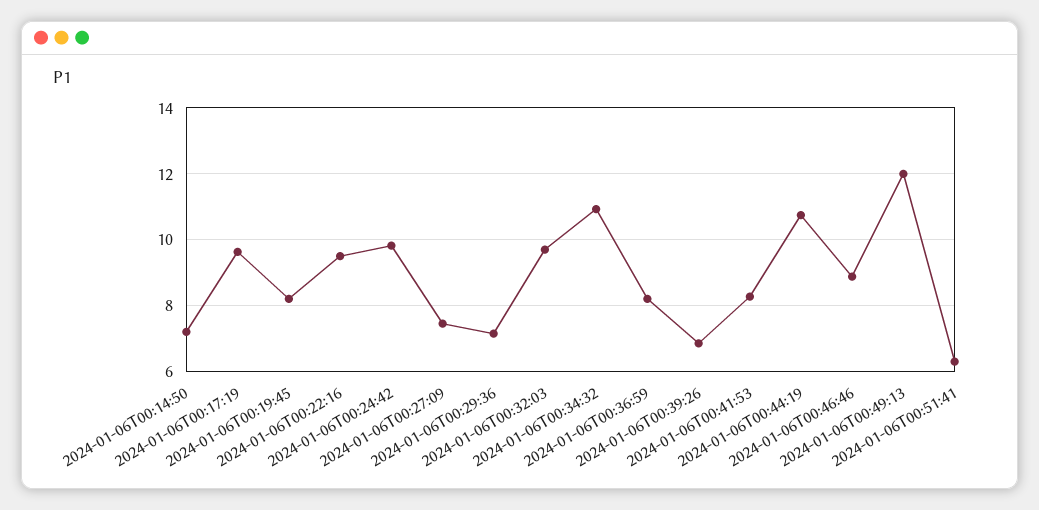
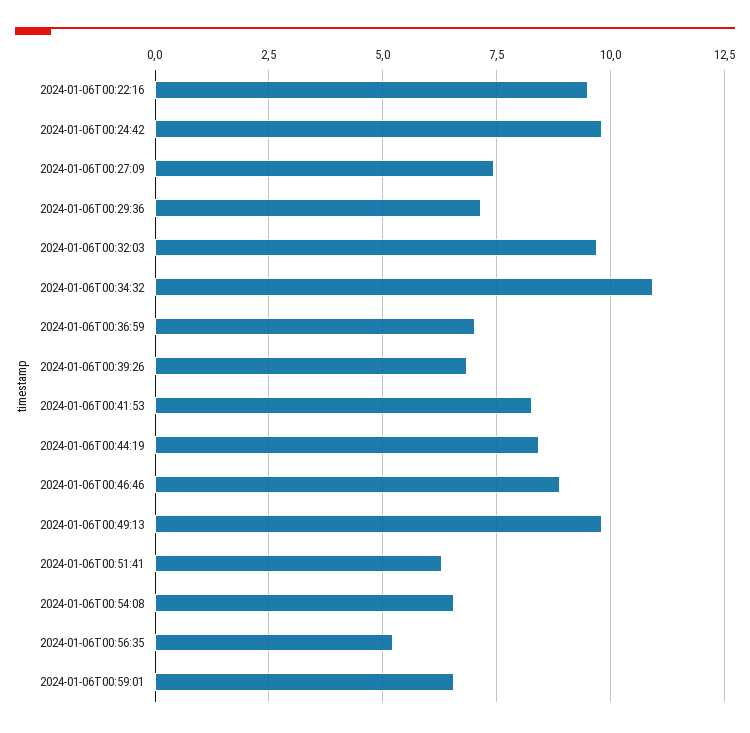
2024-01-06T00:14:50: 7.2 -> none
2024-01-06T00:17:19: 9.6 -> none
2024-01-06T00:19:45: 8.2 -> none
2024-01-06T00:36:59: 8.2 -> 7
2024-01-06T00:44:19: 10.8 -> 8.5
2024-01-06T00:49:13: 12 -> 9.75
2024-01-06T00:54:08: none -> 6.5
2024-01-06T00:56:35: none -> 5.25
2024-01-06T00:59:01: none -> 6.5

